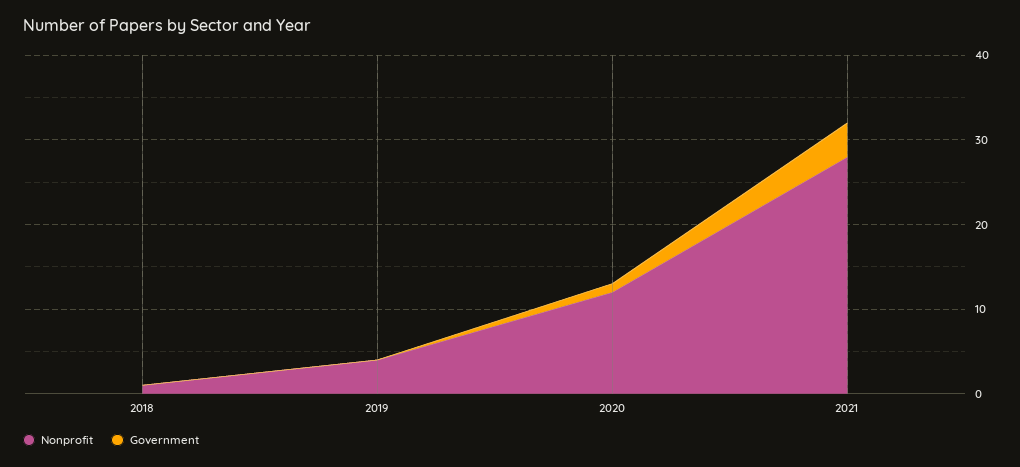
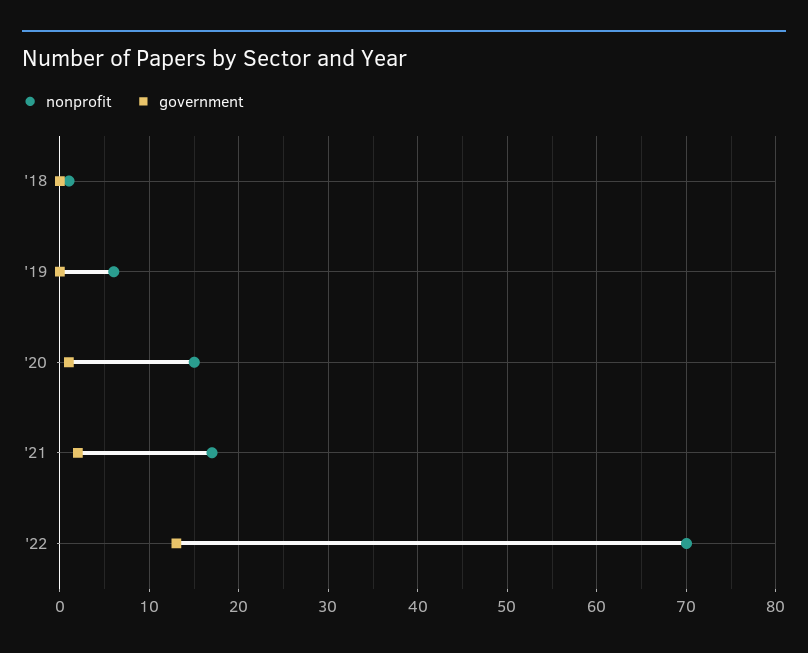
Nonprofit, 2019: 4 -> 6
Nonprofit, 2020: 12 -> 15
Nonprofit, 2021: 28 -> 17
Government, 2021: 4 -> 2
Nonprofit, '22: none -> 70
Government, '22: none -> 13

